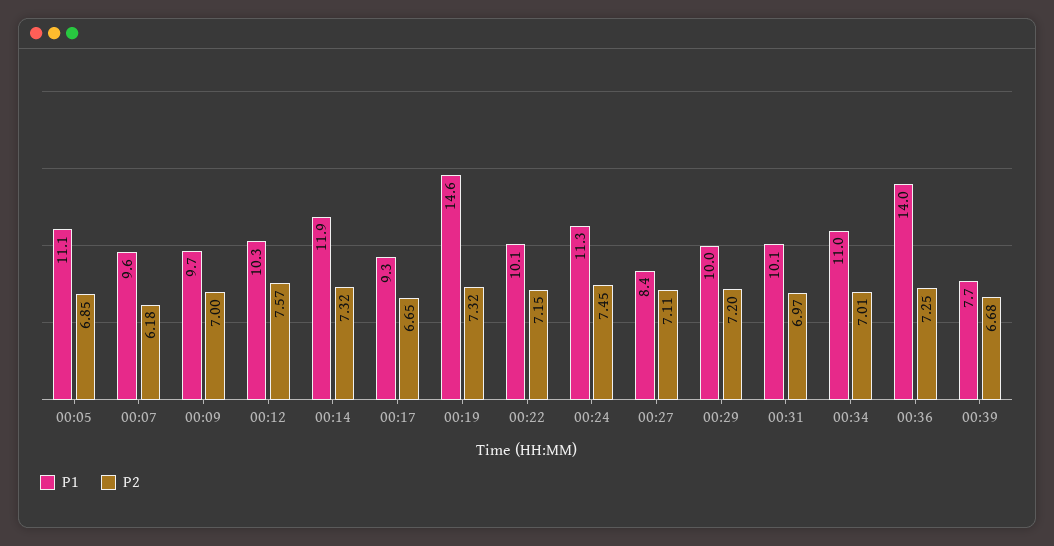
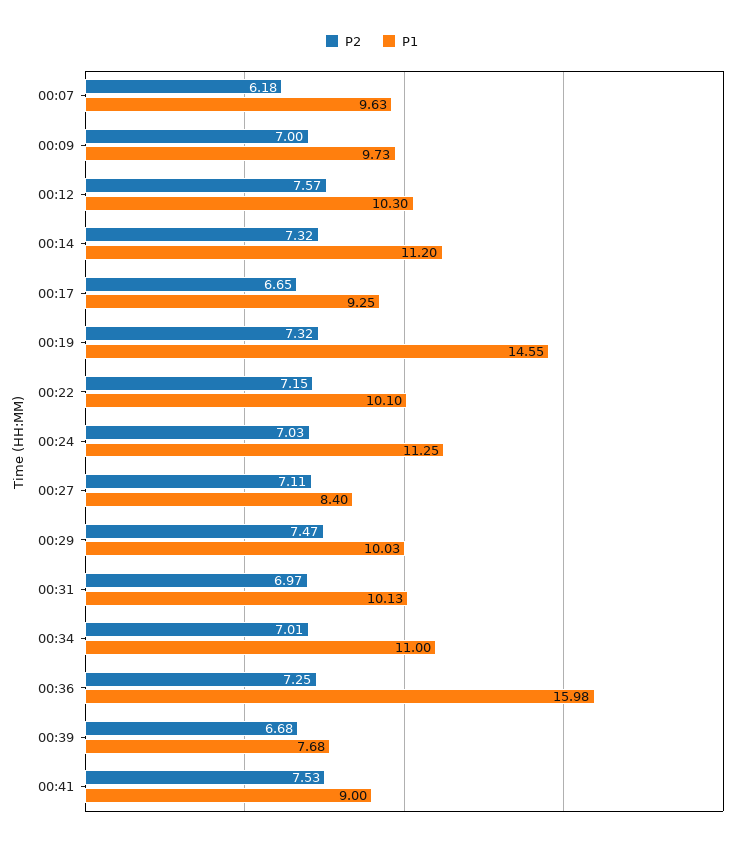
P1, 00:05: 11.1 -> none
P2, 00:05: 6.85 -> none
P1, 00:14: 11.9 -> 11.2
P2, 00:24: 7.45 -> 7.03
P2, 00:29: 7.2 -> 7.47
P1, 00:36: 14 -> 15.98
P2, 00:41: none -> 7.53
P1, 00:41: none -> 9

